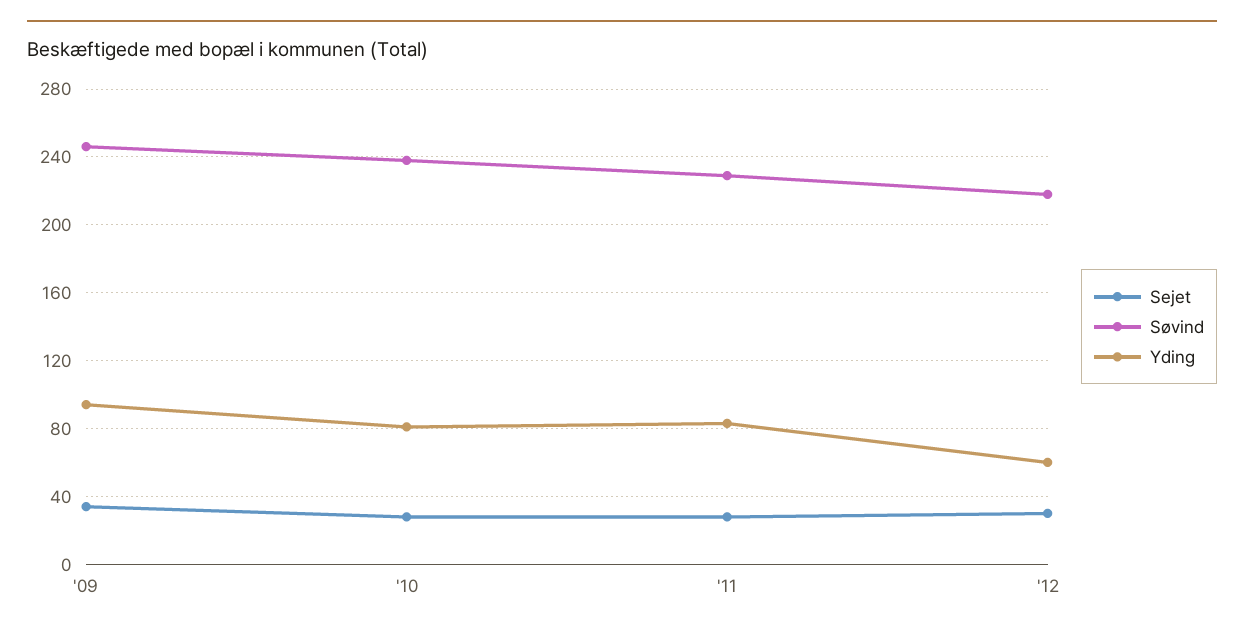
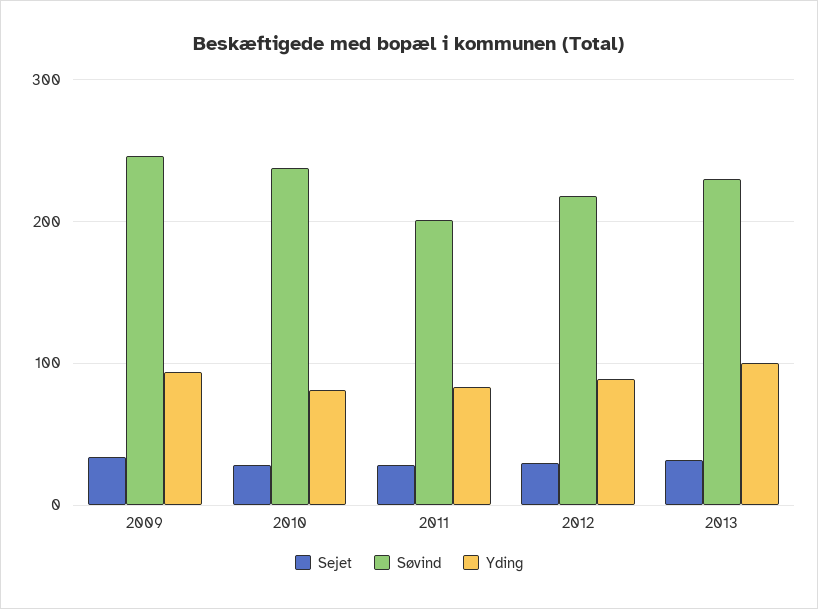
Søvind, '11: 230 -> 200
Yding, '12: 60 -> 90
Sejet, 2013: none -> 30
Søvind, 2013: none -> 230
Yding, 2013: none -> 100

